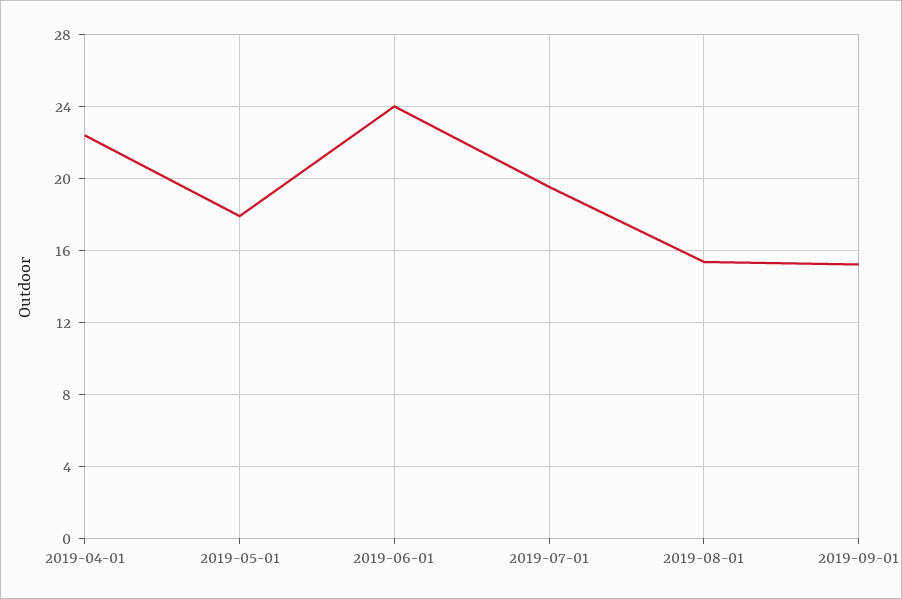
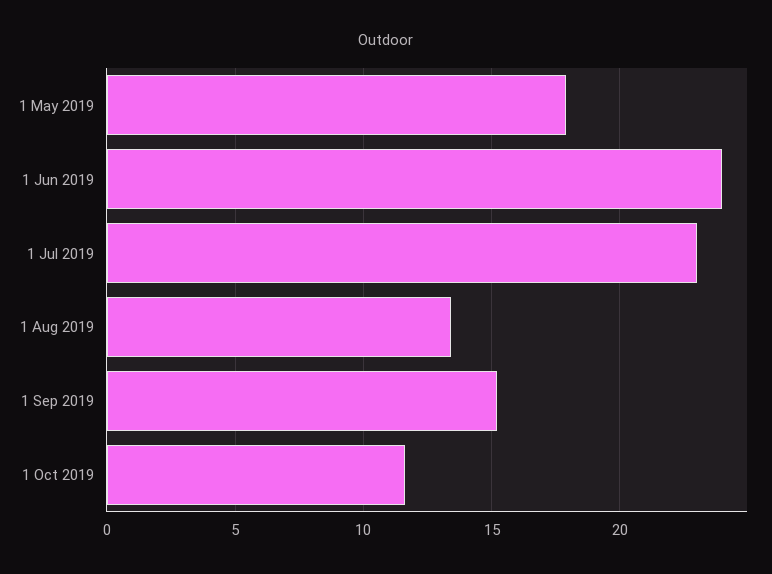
2019-04-01: 22.5 -> none
2019-07-01: 19.5 -> 23
2019-08-01: 15.5 -> 13.5
1 Oct 2019: none -> 11.5

